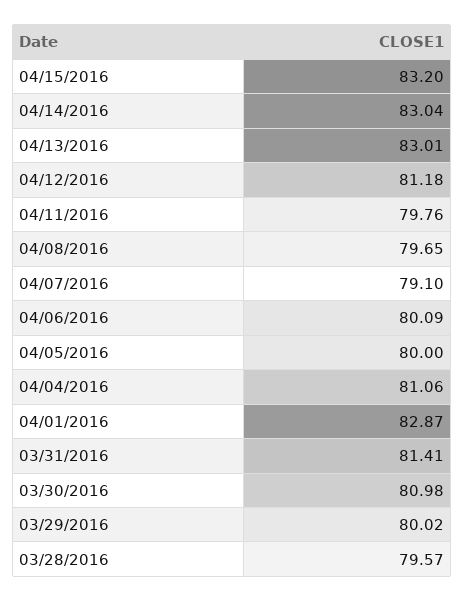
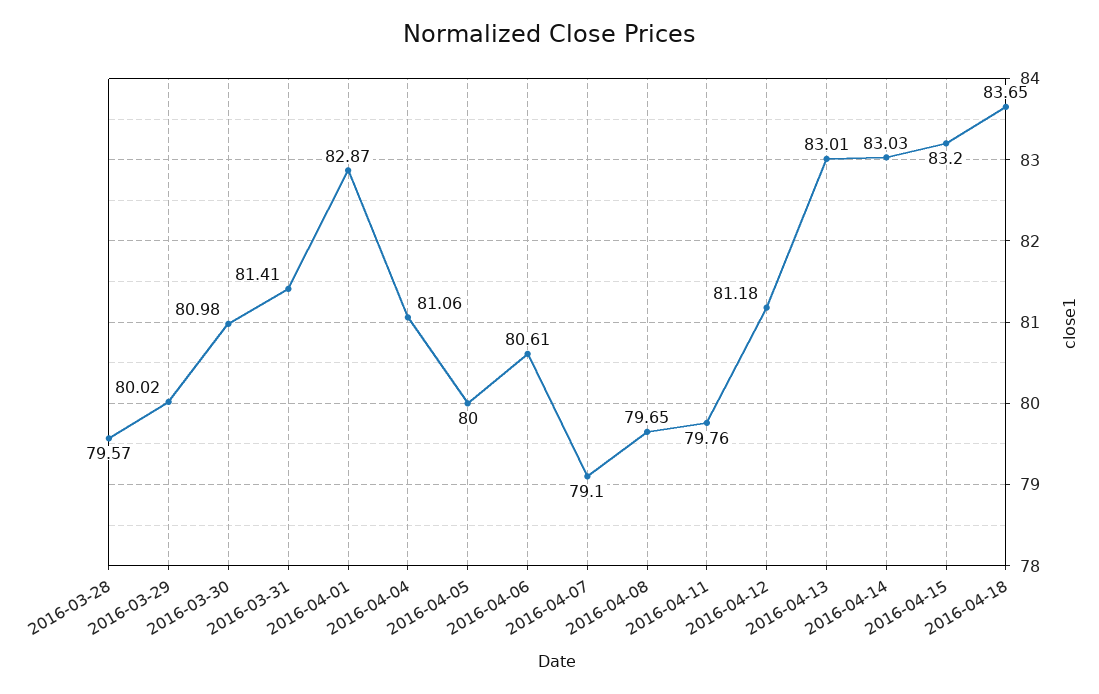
04/14/2016: 83.04 -> 83.03
04/06/2016: 80.09 -> 80.61
2016-04-18: none -> 83.65

